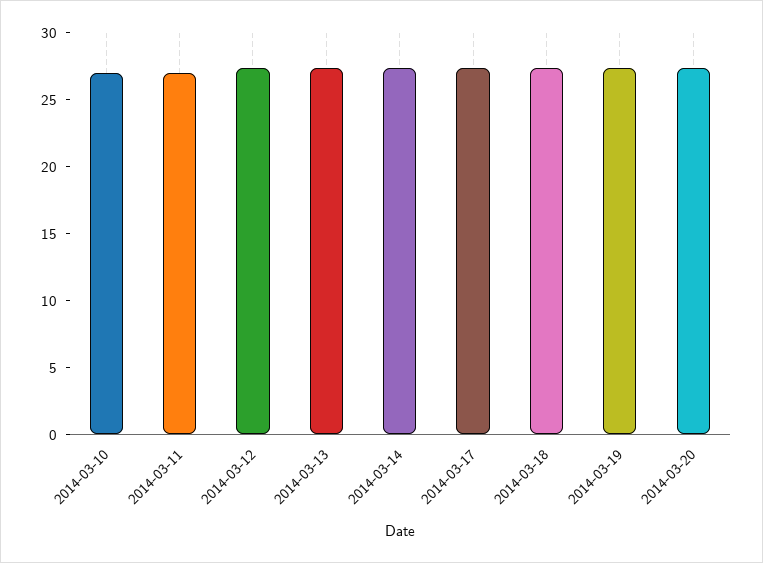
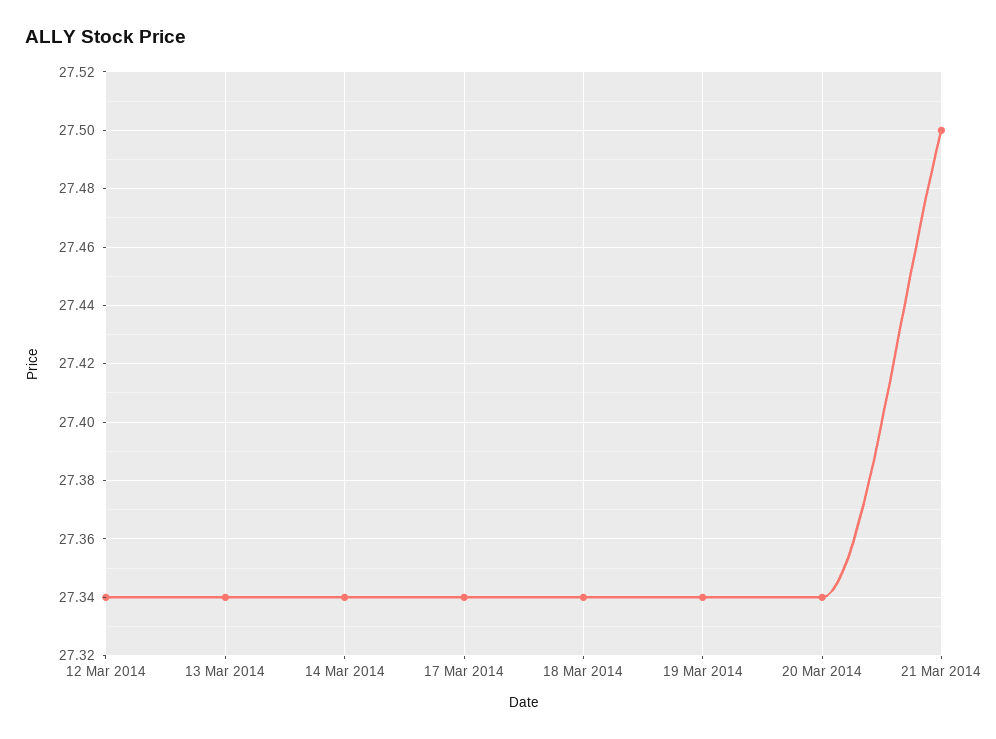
2014-03-10: 27 -> none
2014-03-11: 27 -> none
21 Mar 2014: none -> 27.5

